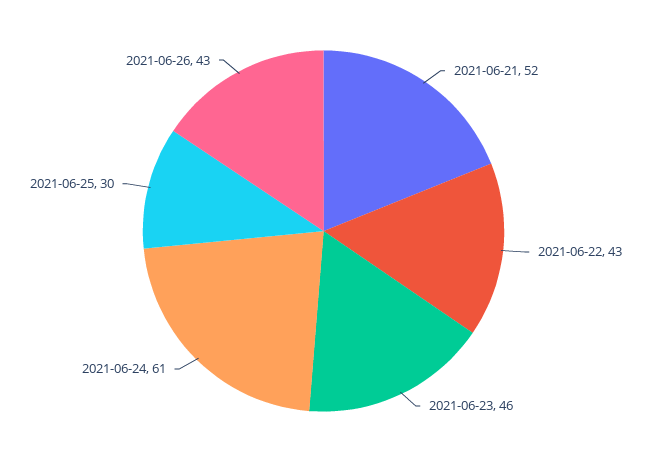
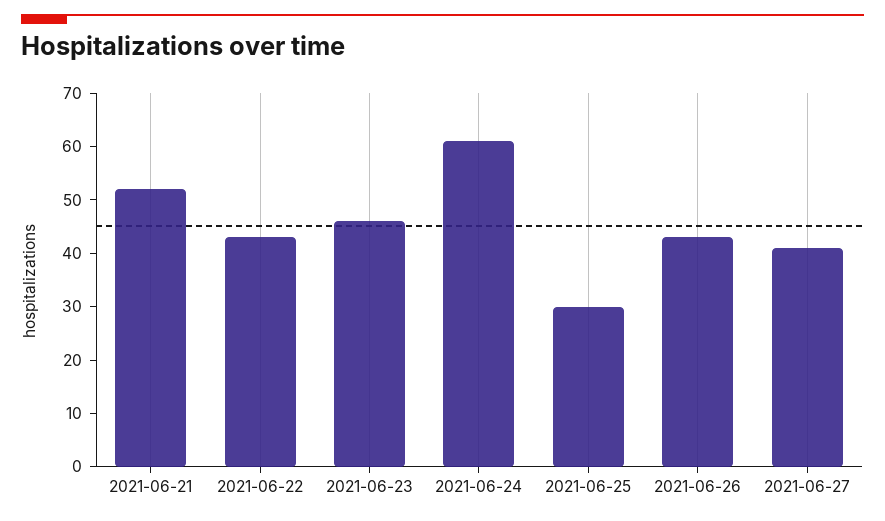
2021-06-27: none -> 40

